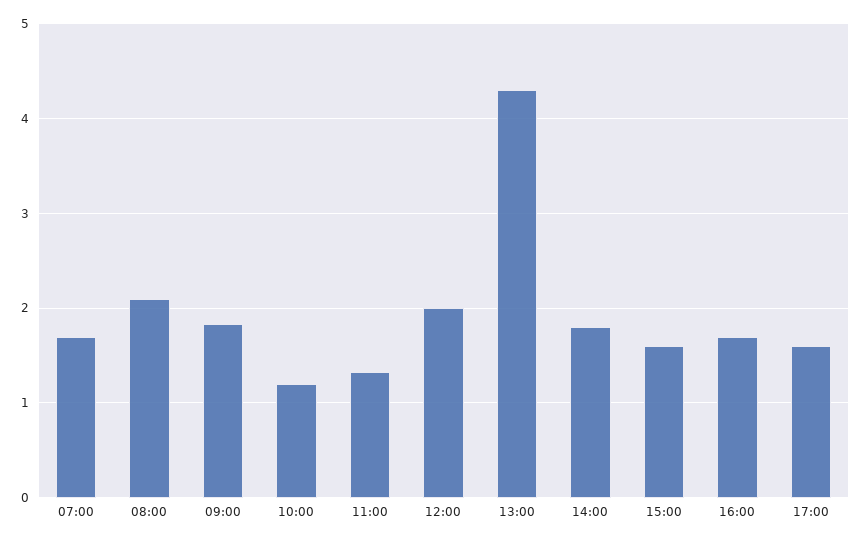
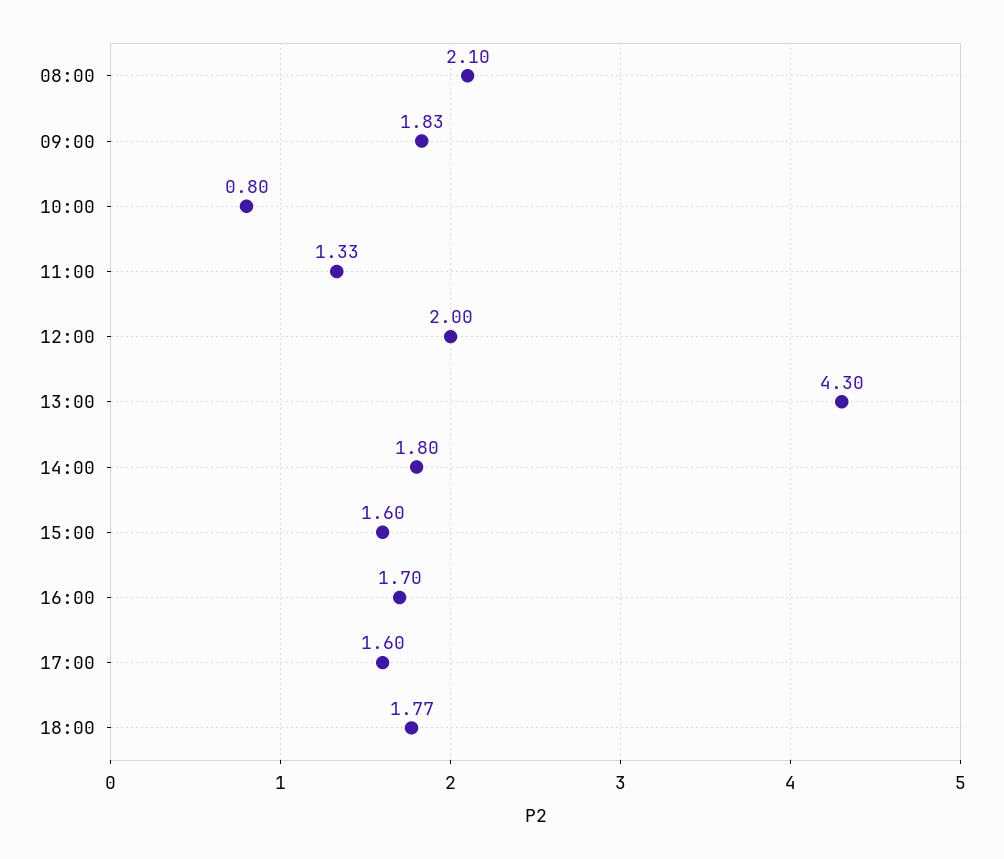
07:00: 1.7 -> none
10:00: 1.2 -> 0.8
18:00: none -> 1.77

